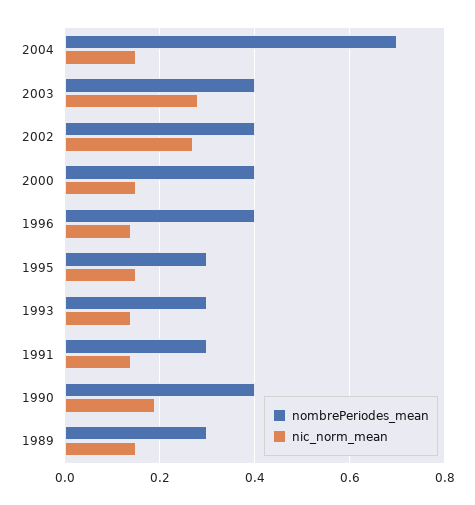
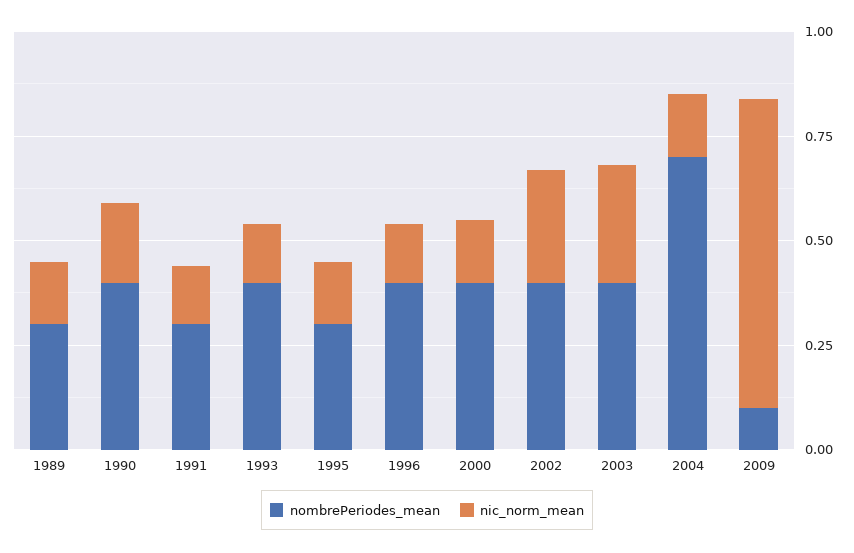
nombrePeriodes_mean, 1993: 0.3 -> 0.4
nombrePeriodes_mean, 2009: none -> 0.1
nic_norm_mean, 2009: none -> 0.75

